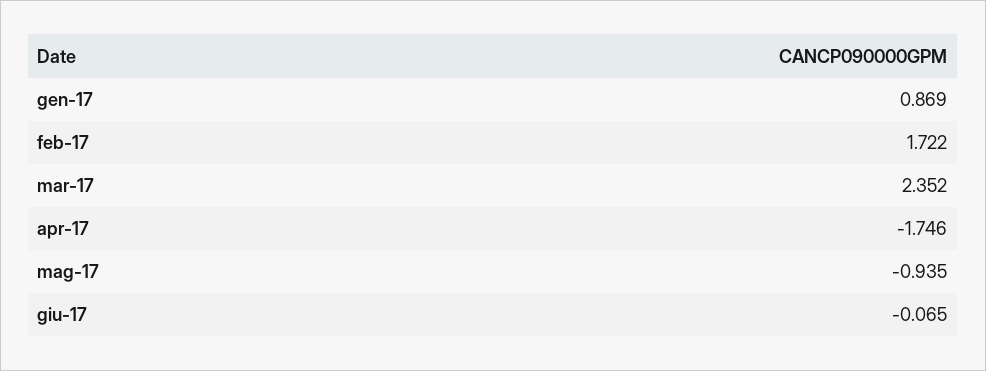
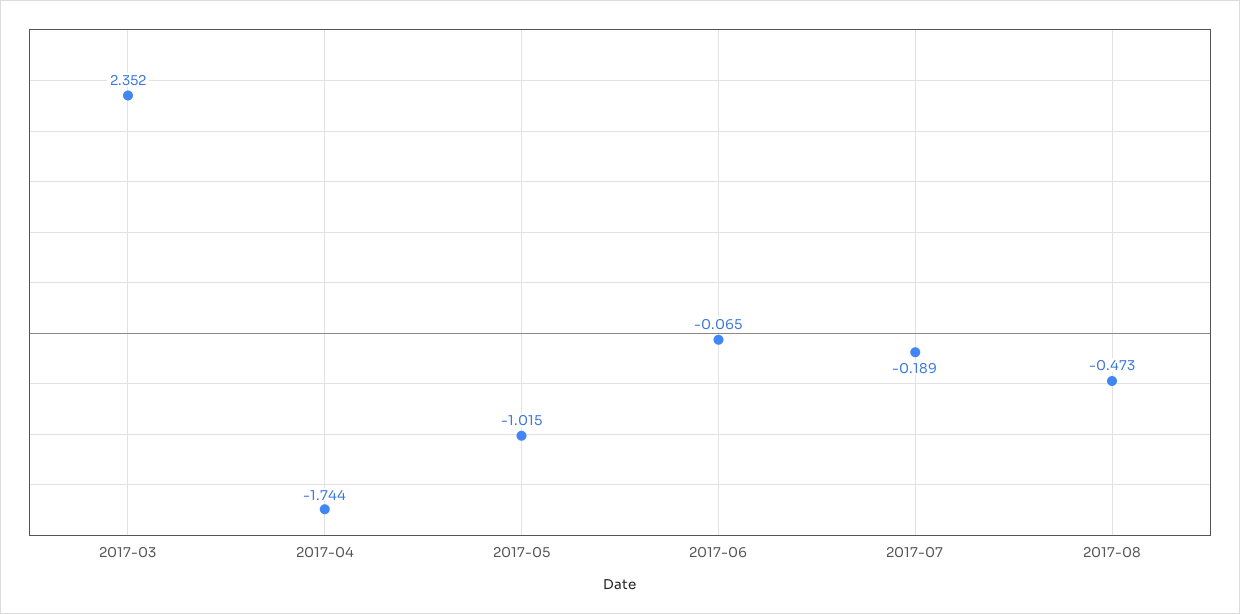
gen-17: 0.869 -> none
feb-17: 1.722 -> none
apr-17: -1.746 -> -1.744
mag-17: -0.935 -> -1.015
2017-07: none -> -0.189
2017-08: none -> -0.473

